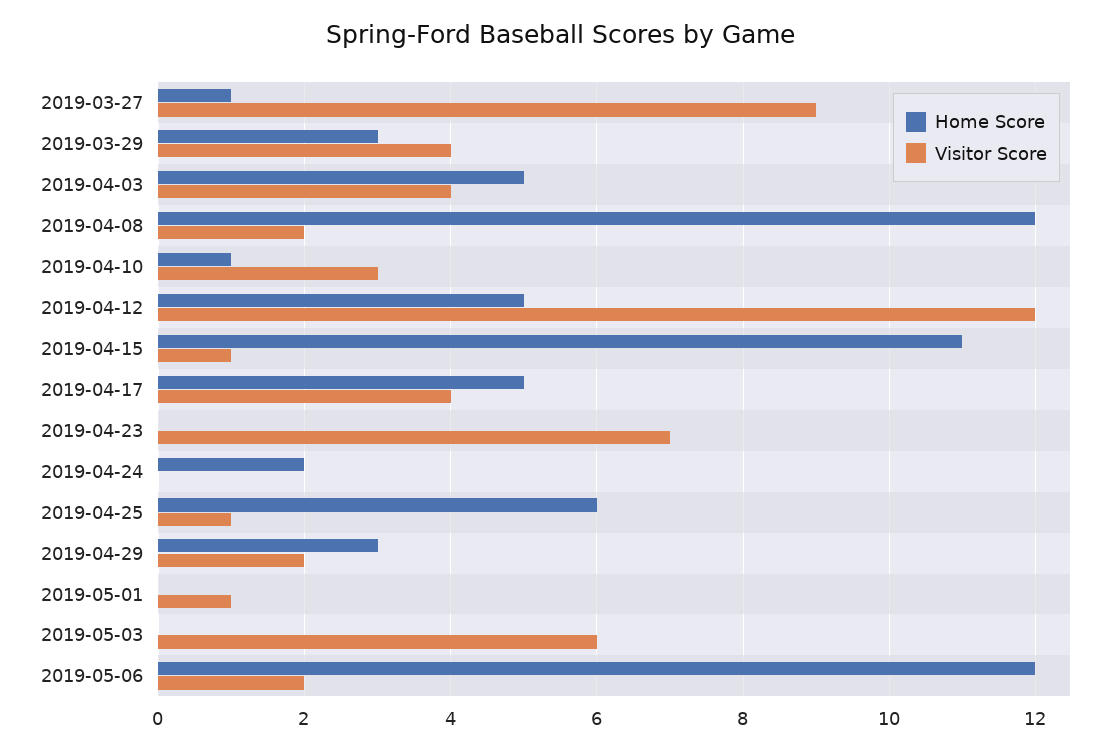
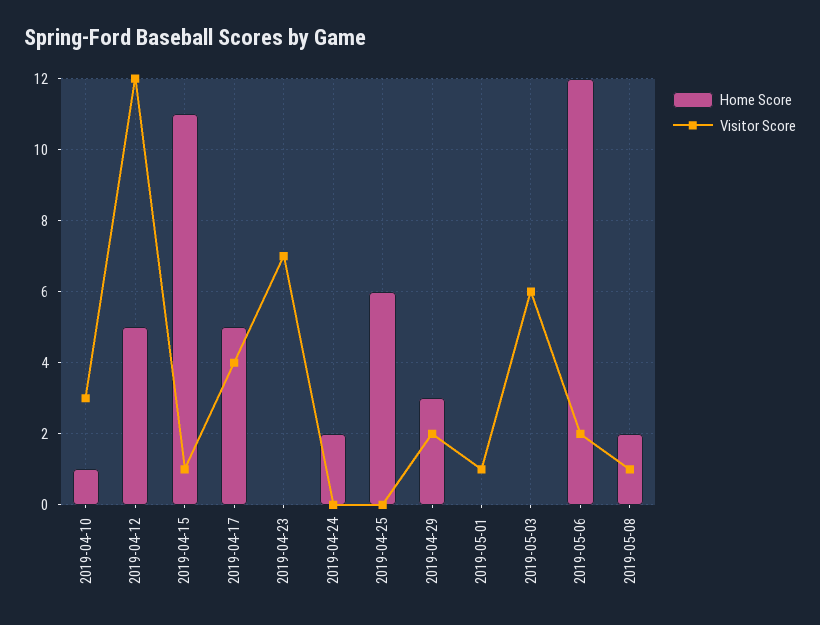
Home Score, 2019-03-27: 1 -> none
Visitor Score, 2019-03-27: 9 -> none
Home Score, 2019-03-29: 3 -> none
Visitor Score, 2019-03-29: 4 -> none
Home Score, 2019-04-03: 5 -> none
Visitor Score, 2019-04-03: 4 -> none
Home Score, 2019-04-08: 12 -> none
Visitor Score, 2019-04-08: 2 -> none
Visitor Score, 2019-04-25: 1 -> 0
Home Score, 2019-05-08: none -> 2
Visitor Score, 2019-05-08: none -> 1

